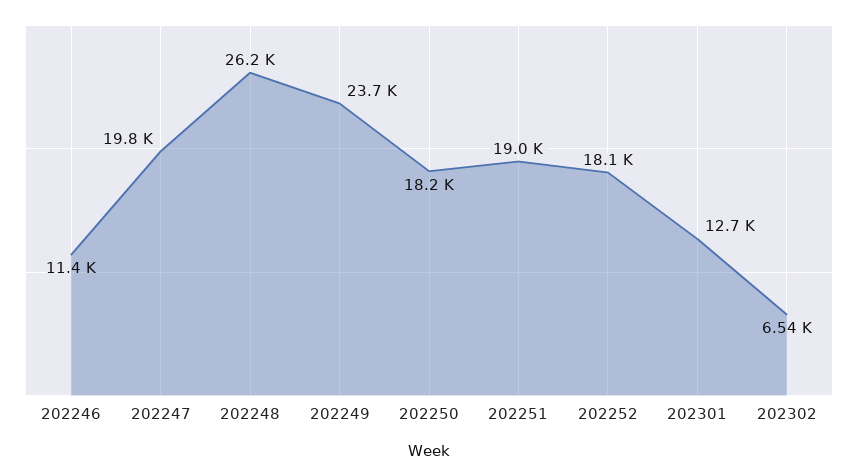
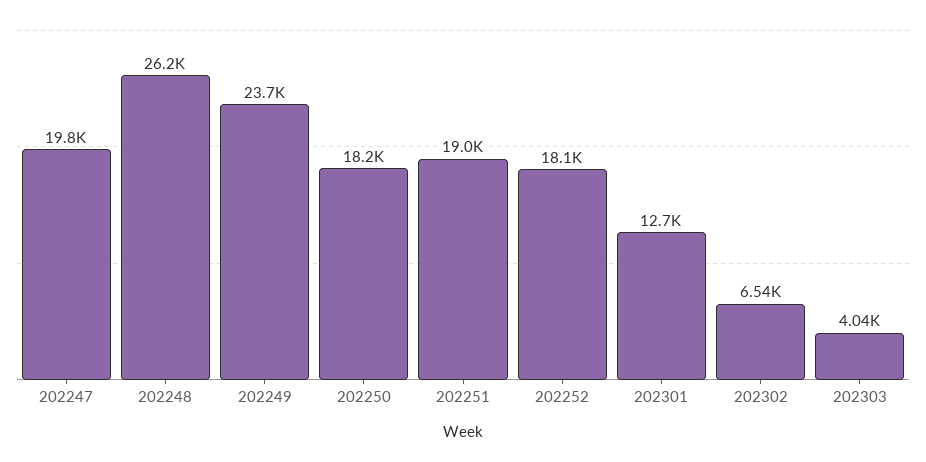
202246: 11400 -> none
202303: none -> 4040

